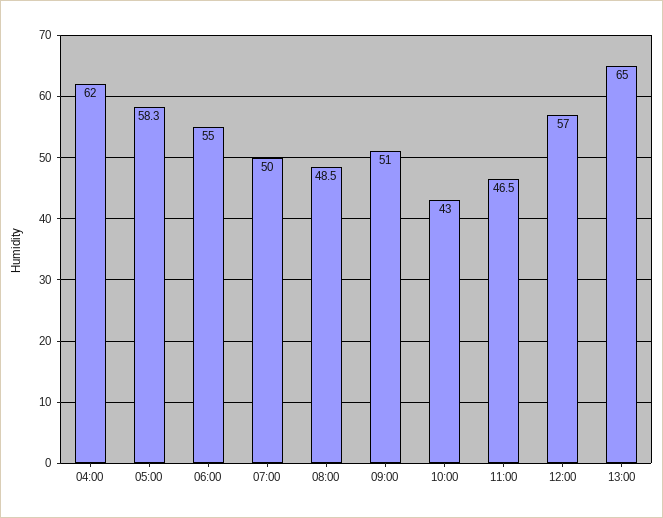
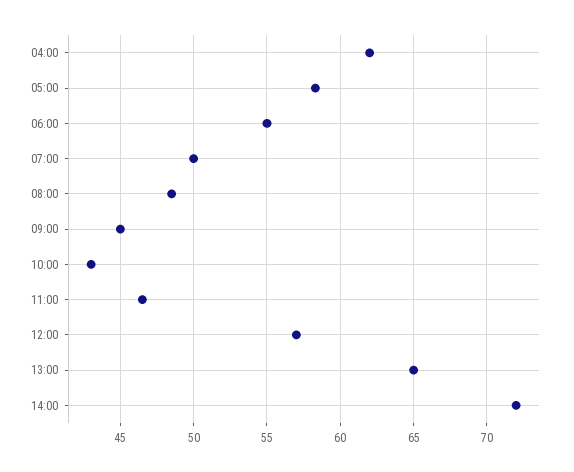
09:00: 51 -> 45
14:00: none -> 72

